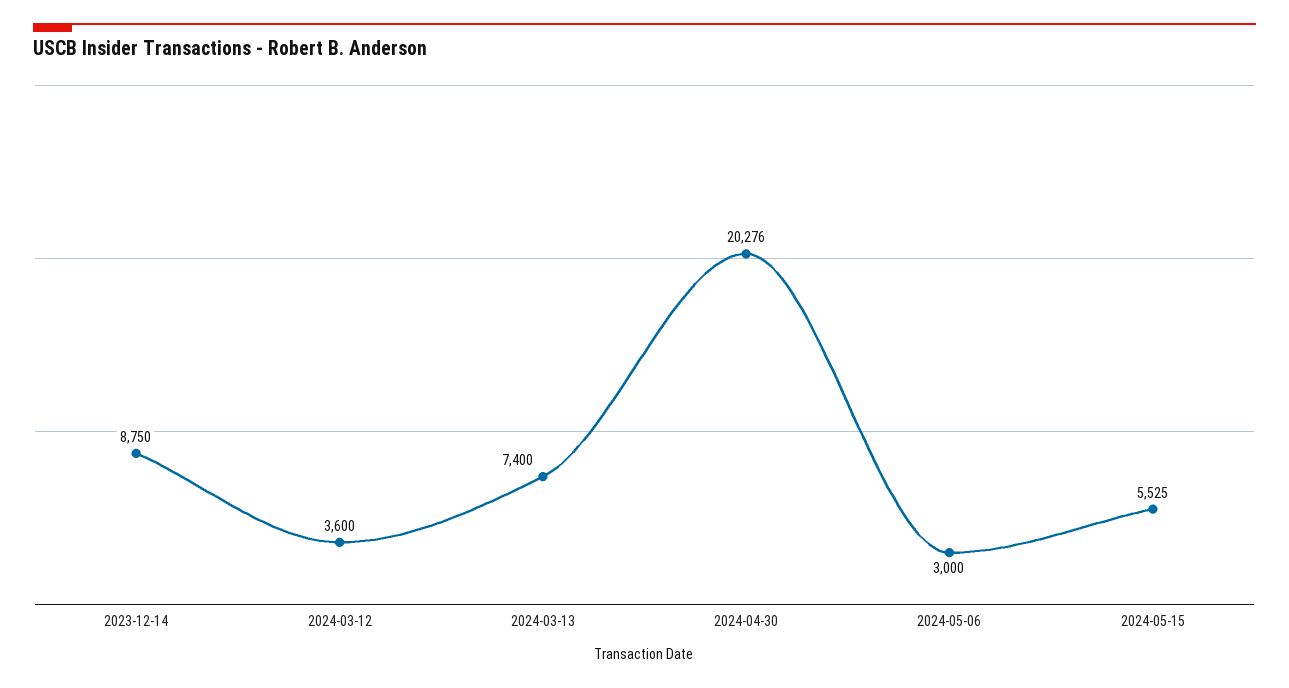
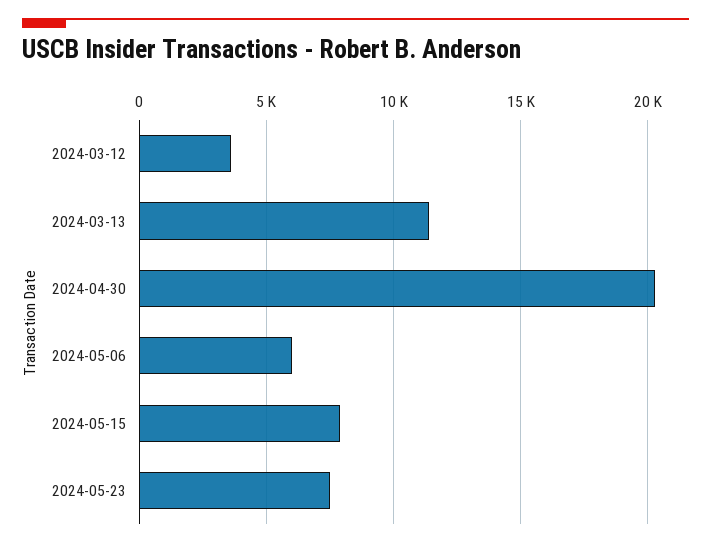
2023-12-14: 8750 -> none
2024-03-13: 7400 -> 11500
2024-05-06: 3000 -> 6000
2024-05-15: 5525 -> 8000
2024-05-23: none -> 7500

